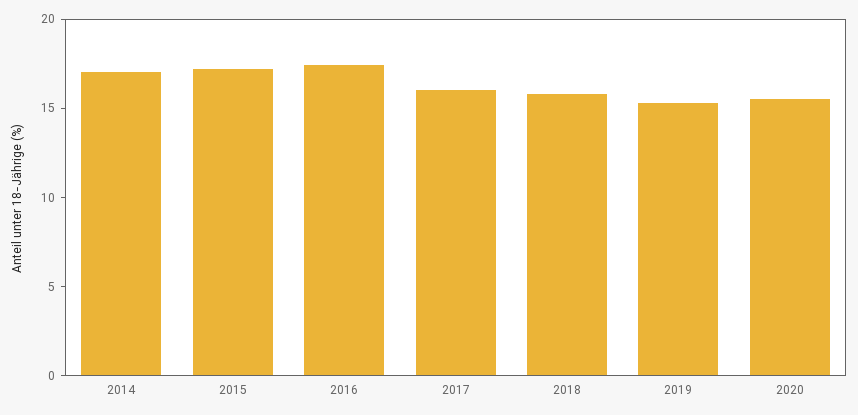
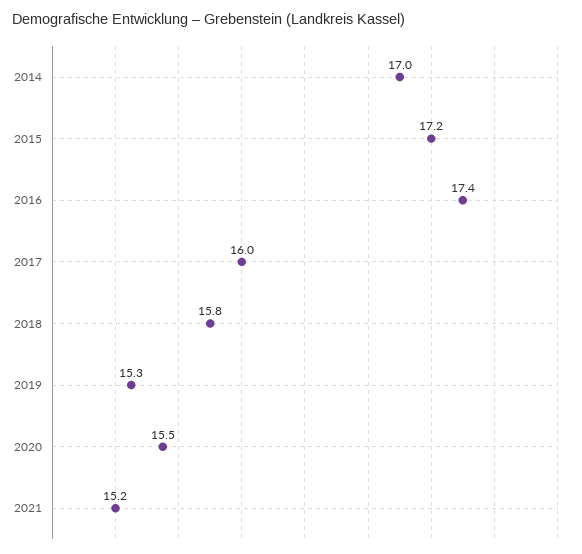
2021: none -> 15.2

